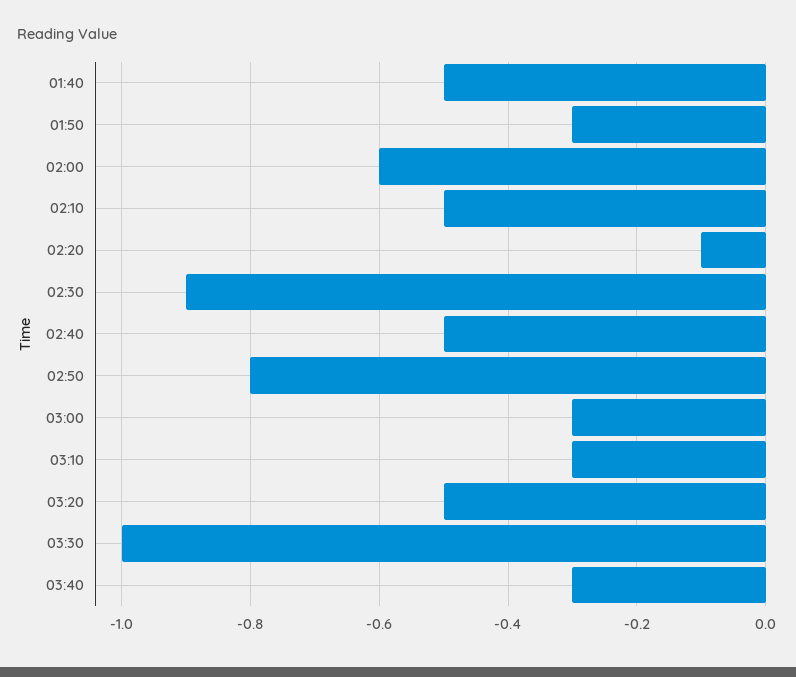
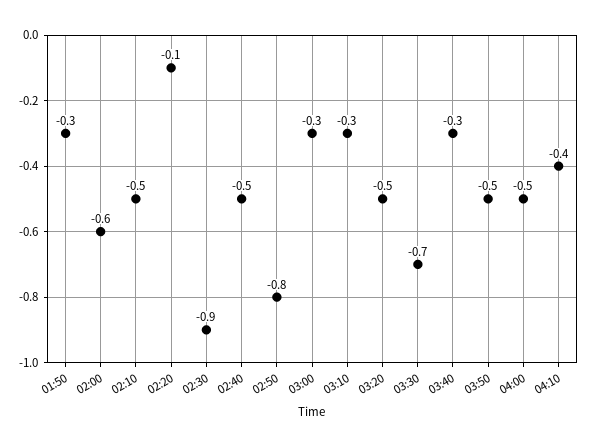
01:40: -0.5 -> none
03:30: -1 -> -0.7
03:50: none -> -0.5
04:00: none -> -0.5
04:10: none -> -0.4

